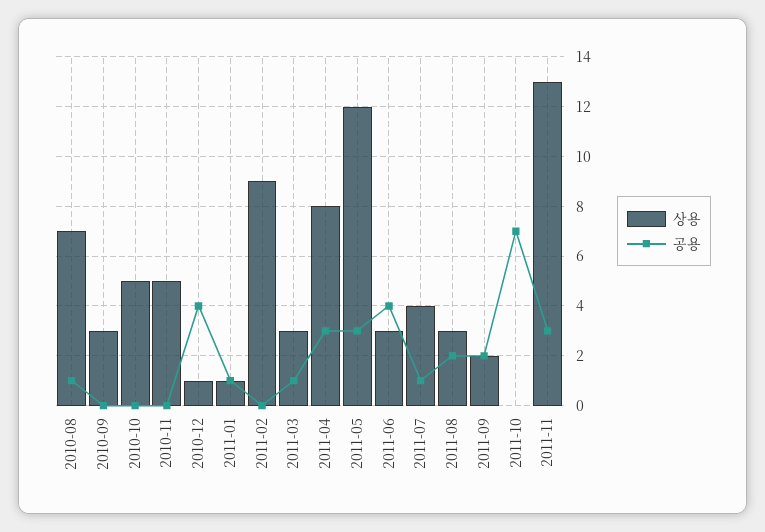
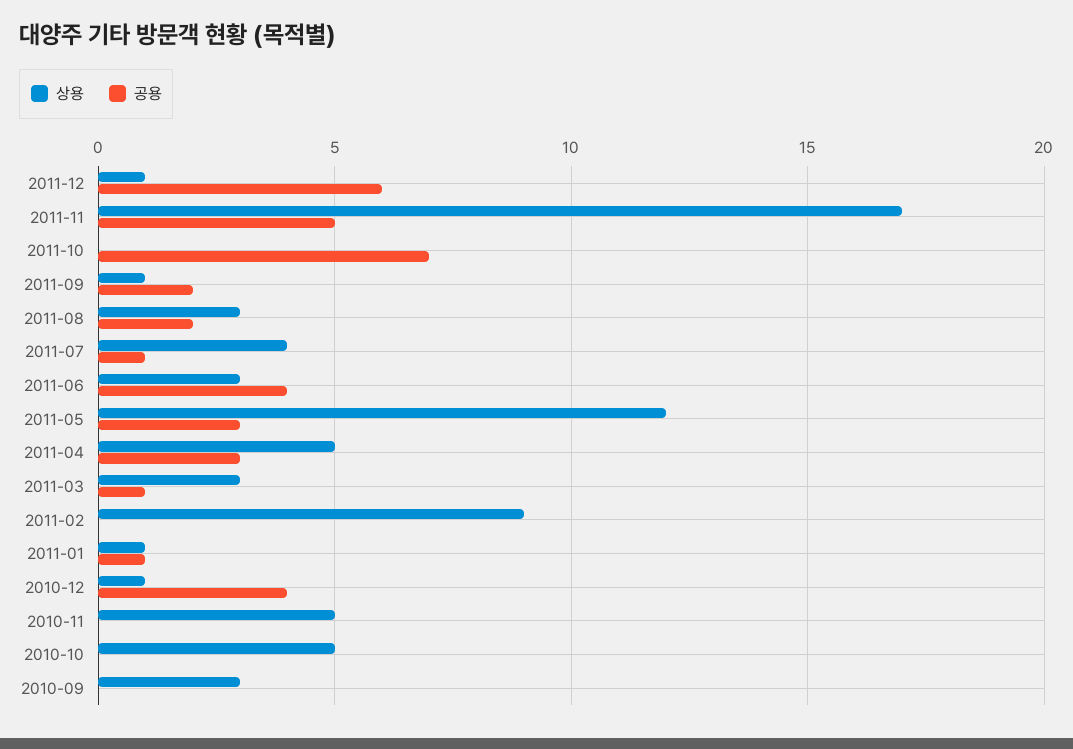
상용, 2010-08: 7 -> none
공용, 2010-08: 1 -> none
상용, 2011-04: 8 -> 5
상용, 2011-09: 2 -> 1
상용, 2011-11: 13 -> 17
공용, 2011-11: 3 -> 5
상용, 2011-12: none -> 1
공용, 2011-12: none -> 6

